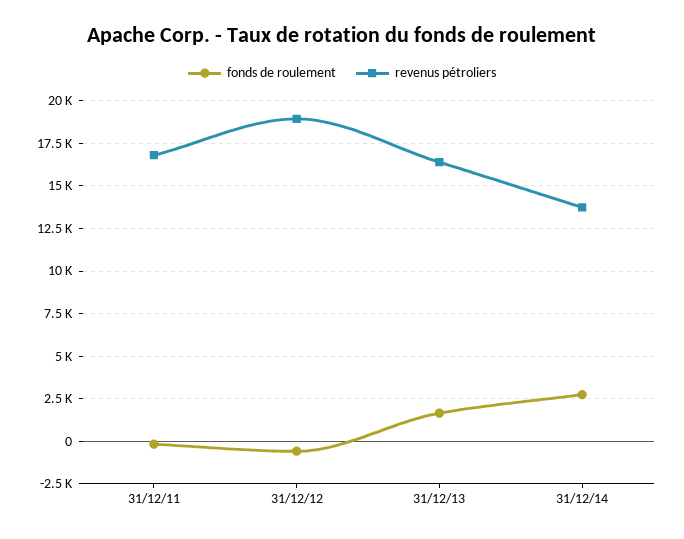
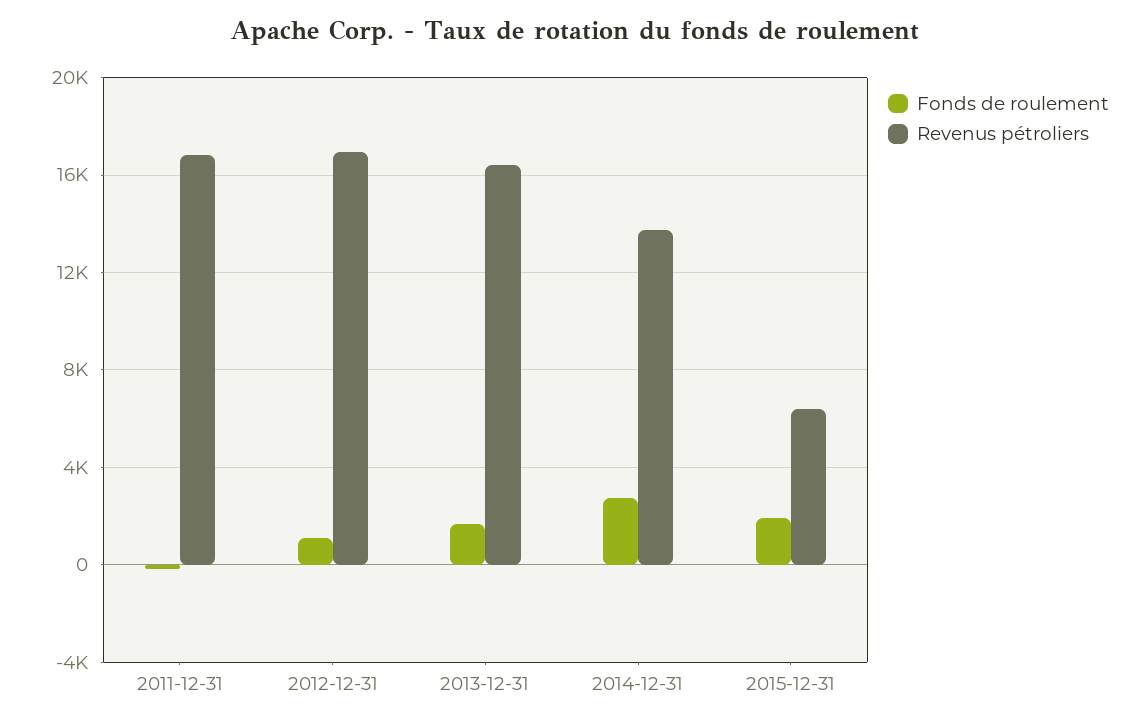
fonds de roulement, 31/12/12: -500 -> 1000
revenus pétroliers, 31/12/12: 19000 -> 17000
fonds de roulement, 2015-12-31: none -> 2000
revenus pétroliers, 2015-12-31: none -> 6500

